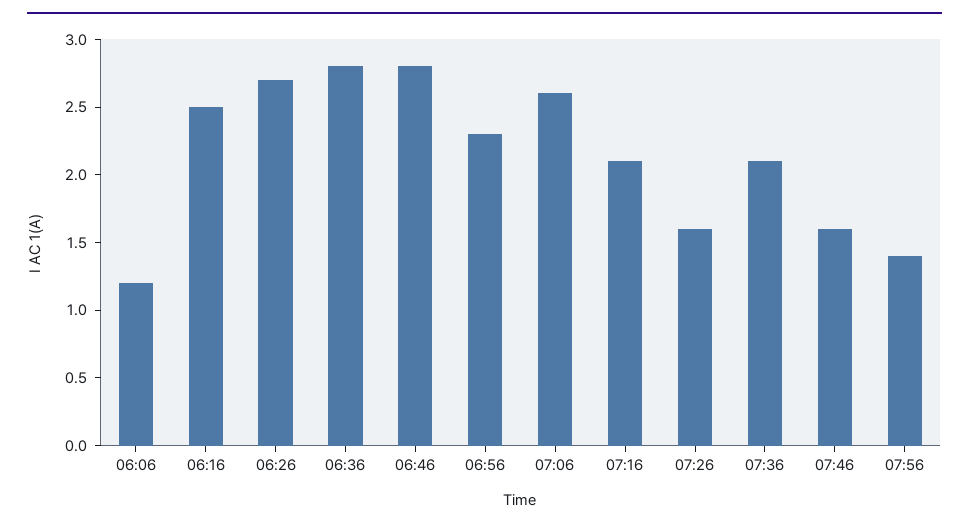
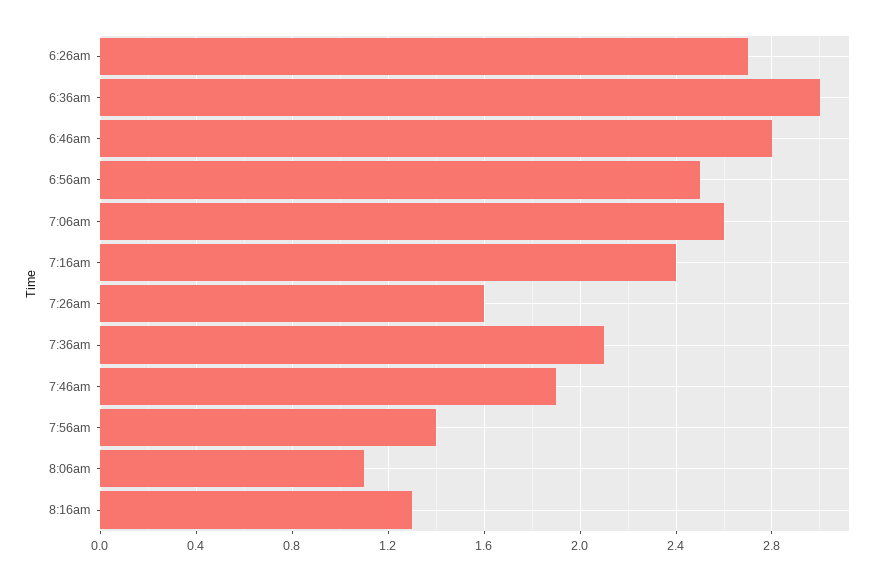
06:06: 1.2 -> none
06:16: 2.5 -> none
06:36: 2.8 -> 3
06:56: 2.3 -> 2.5
07:16: 2.1 -> 2.4
07:46: 1.6 -> 1.9
8:06am: none -> 1.1
8:16am: none -> 1.3

